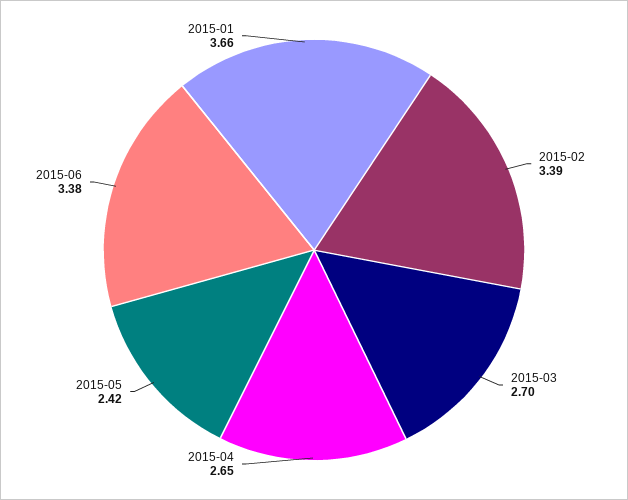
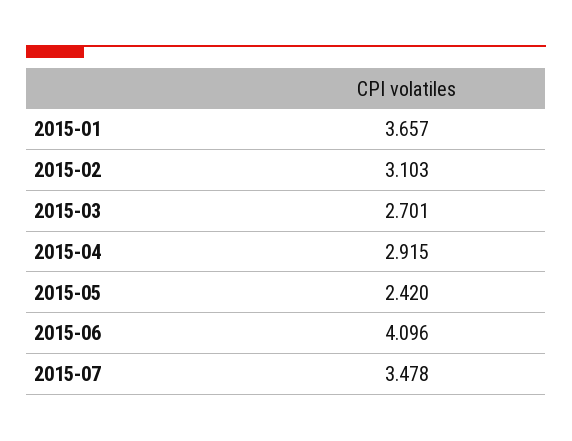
2015-02: 3.39 -> 3.103
2015-04: 2.65 -> 2.915
2015-06: 3.38 -> 4.096
2015-07: none -> 3.478

